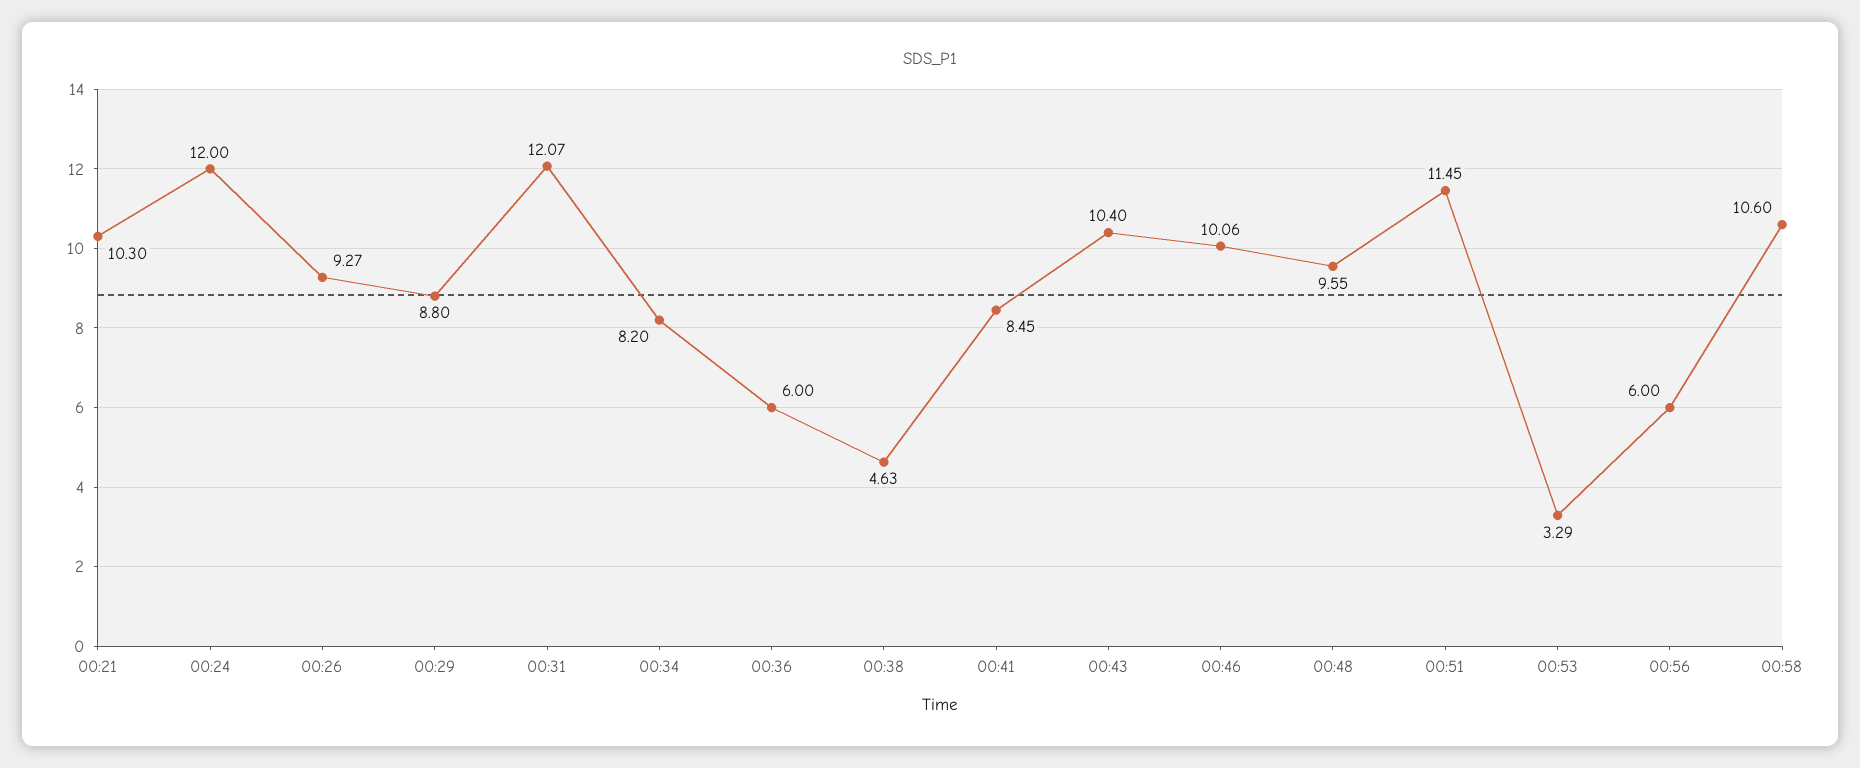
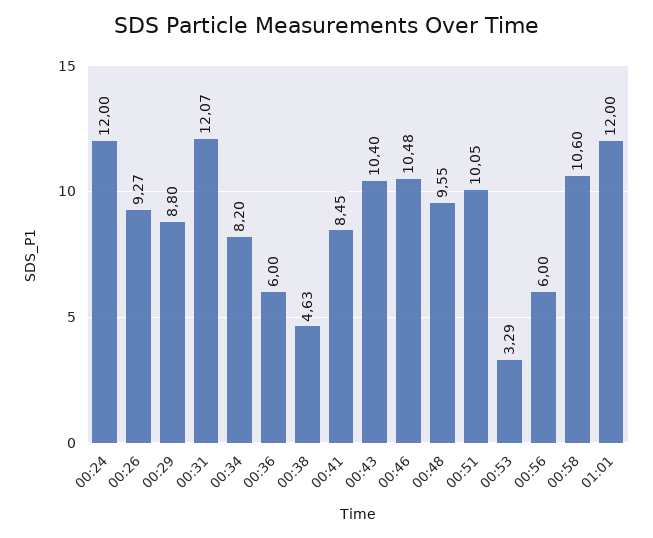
00:21: 10.3 -> none
00:46: 10.06 -> 10.48
00:51: 11.45 -> 10.05
01:01: none -> 12

